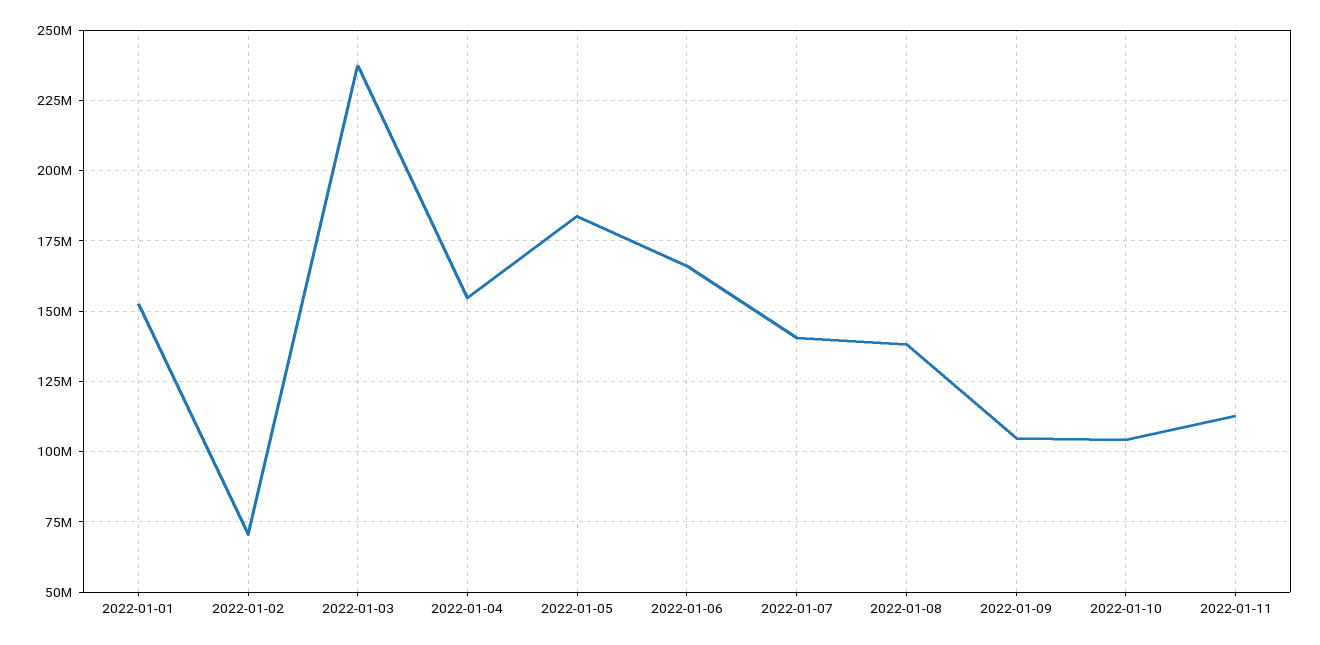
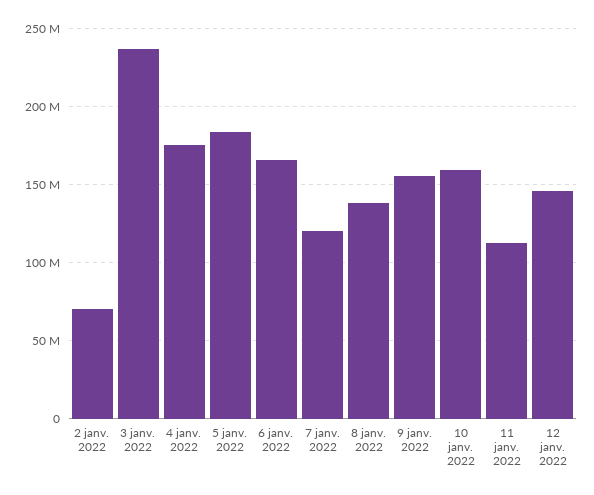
2022-01-01: 152500000 -> none
2022-01-04: 155000000 -> 175000000
2022-01-07: 140000000 -> 120000000
2022-01-09: 105000000 -> 155000000
2022-01-10: 105000000 -> 160000000
12 janv. 2022: none -> 145000000

